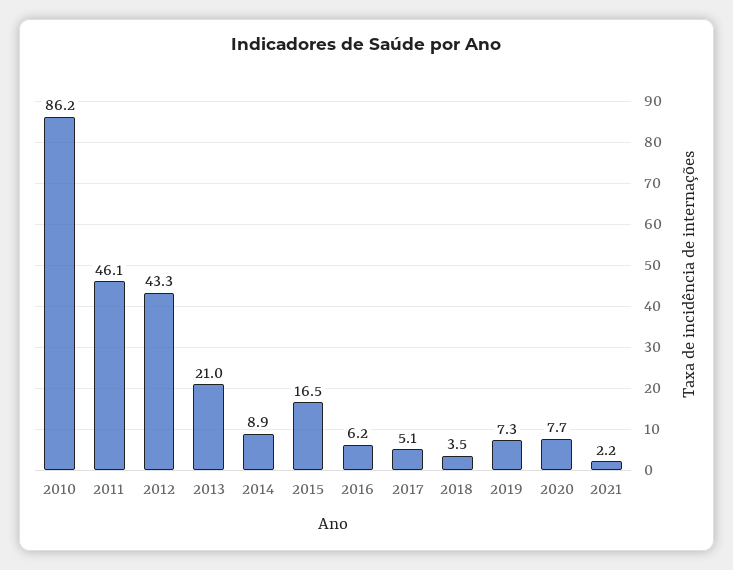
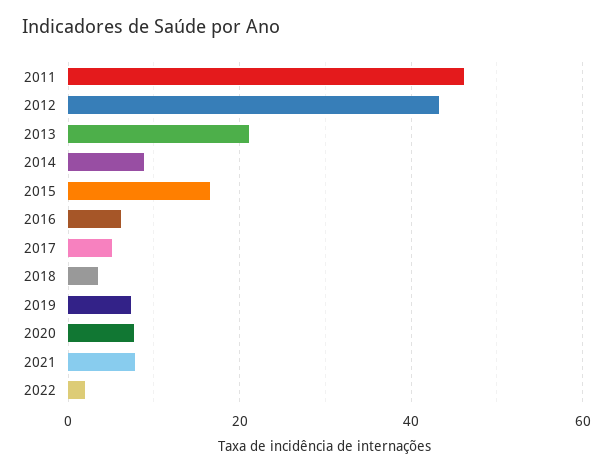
2010: 86.2 -> none
2021: 2.2 -> 8
2022: none -> 2

